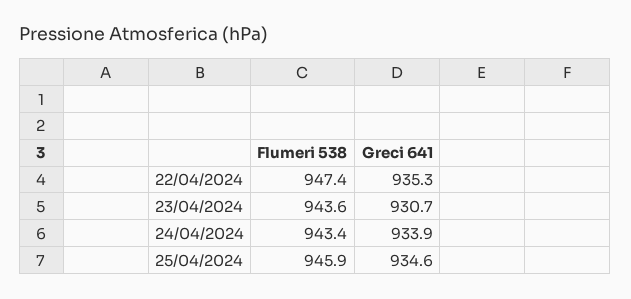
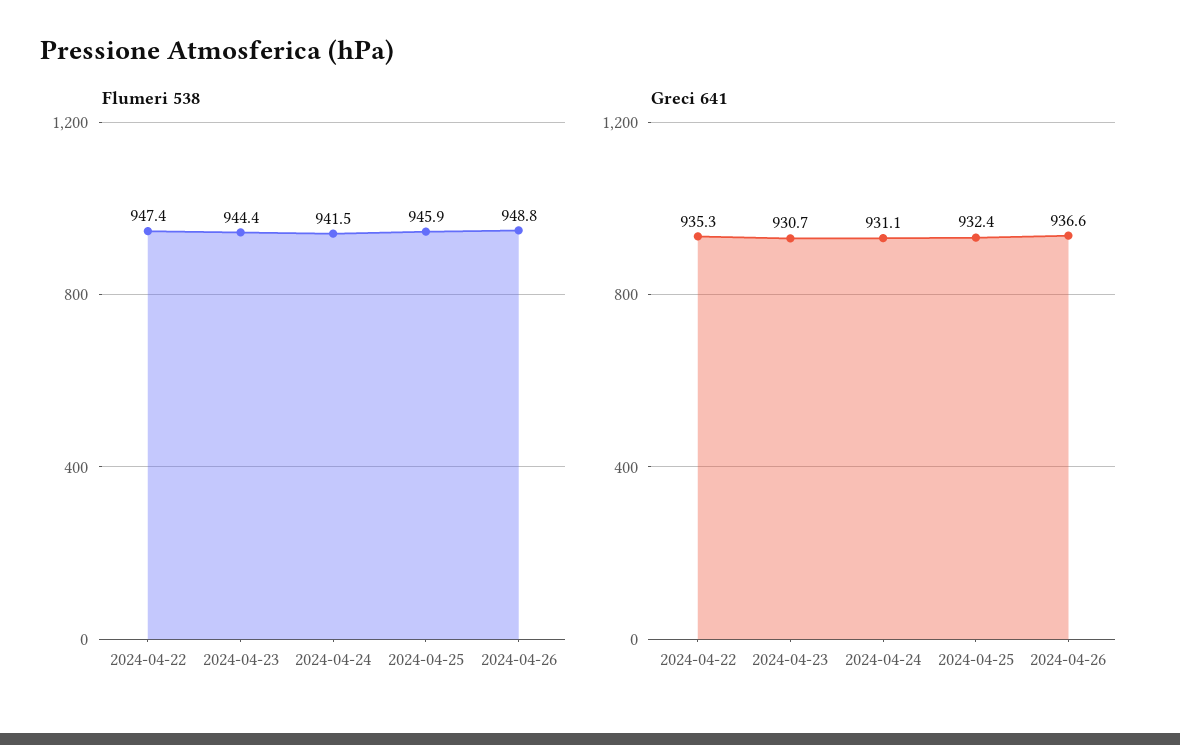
Flumeri 538, 23/04/2024: 943.6 -> 944.4
Flumeri 538, 24/04/2024: 943.4 -> 941.5
Greci 641, 24/04/2024: 933.9 -> 931.1
Greci 641, 25/04/2024: 934.6 -> 932.4
Flumeri 538, 2024-04-26: none -> 948.8
Greci 641, 2024-04-26: none -> 936.6

